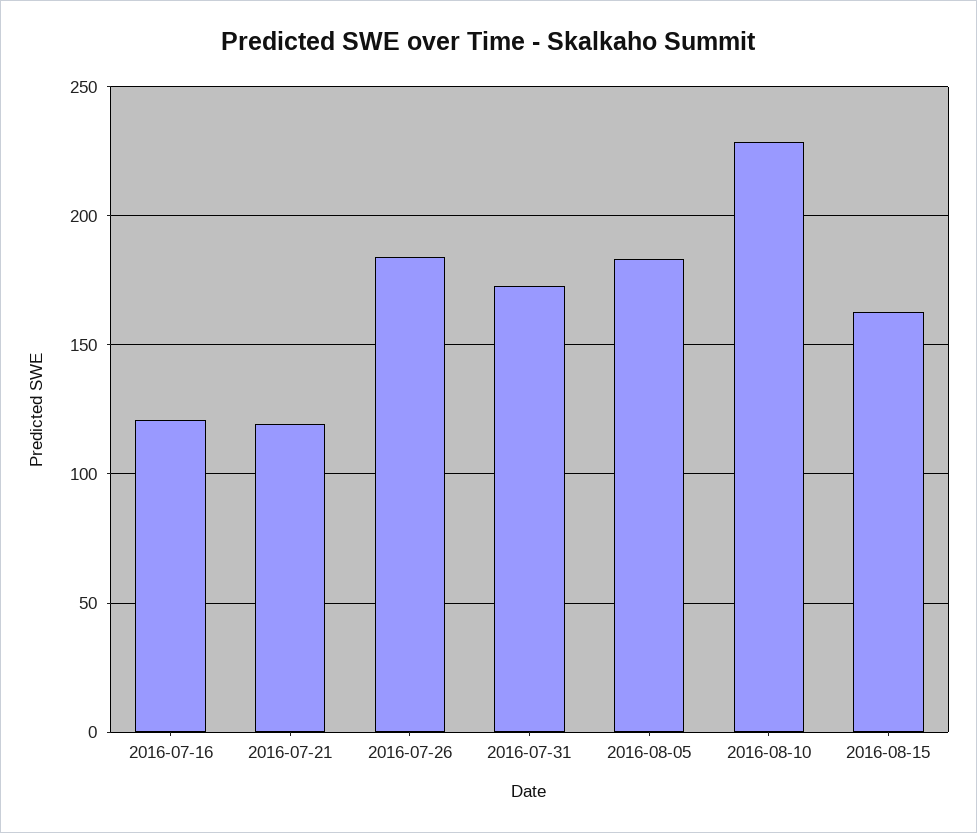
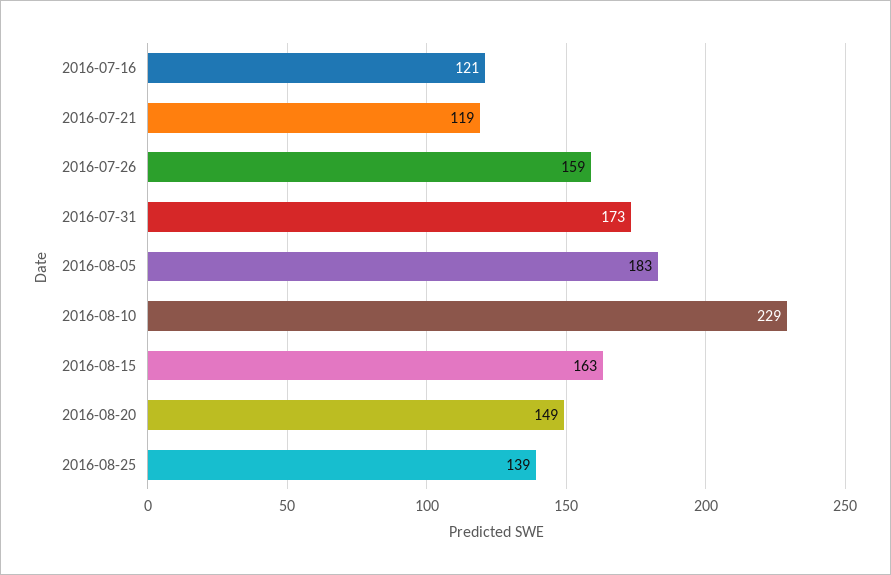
2016-07-26: 185 -> 159
2016-08-20: none -> 149
2016-08-25: none -> 139

